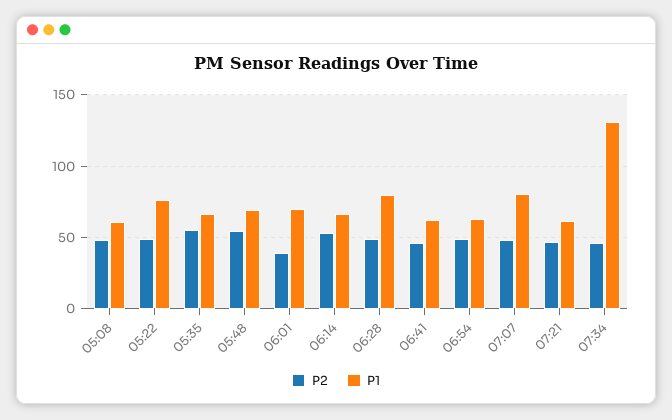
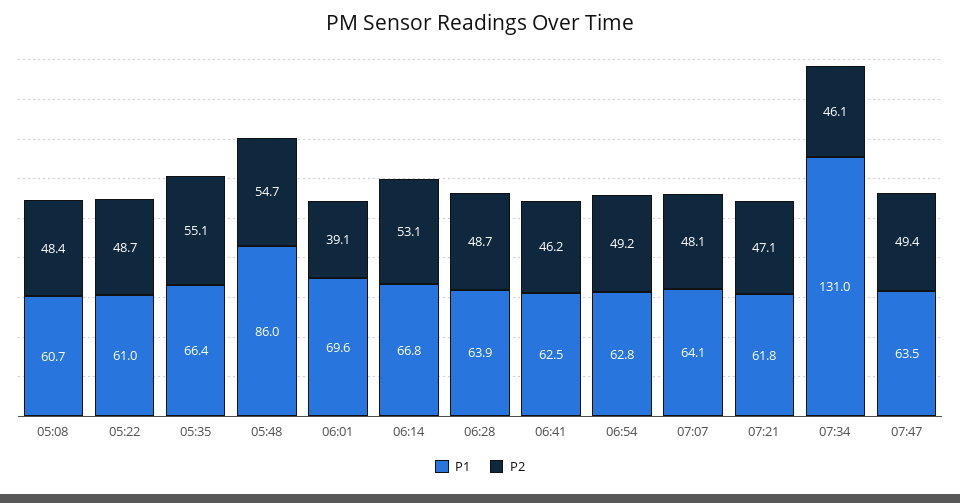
P1, 05:22: 75 -> 61
P1, 05:48: 70 -> 86
P1, 06:28: 80 -> 63.9
P1, 07:07: 80 -> 64.1
P1, 07:47: none -> 63.5
P2, 07:47: none -> 49.4

